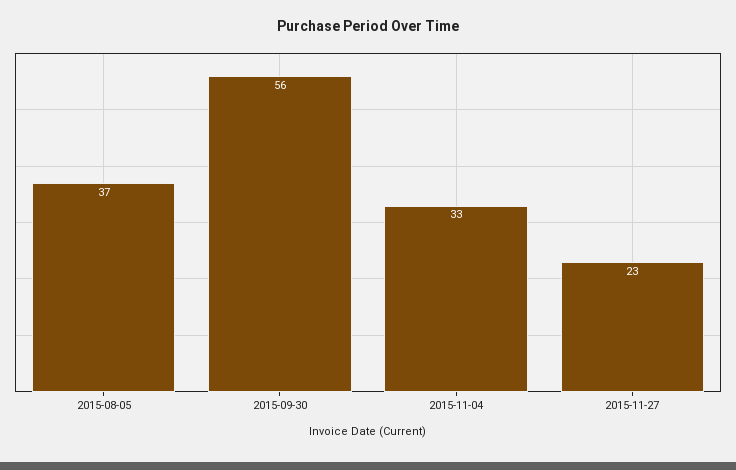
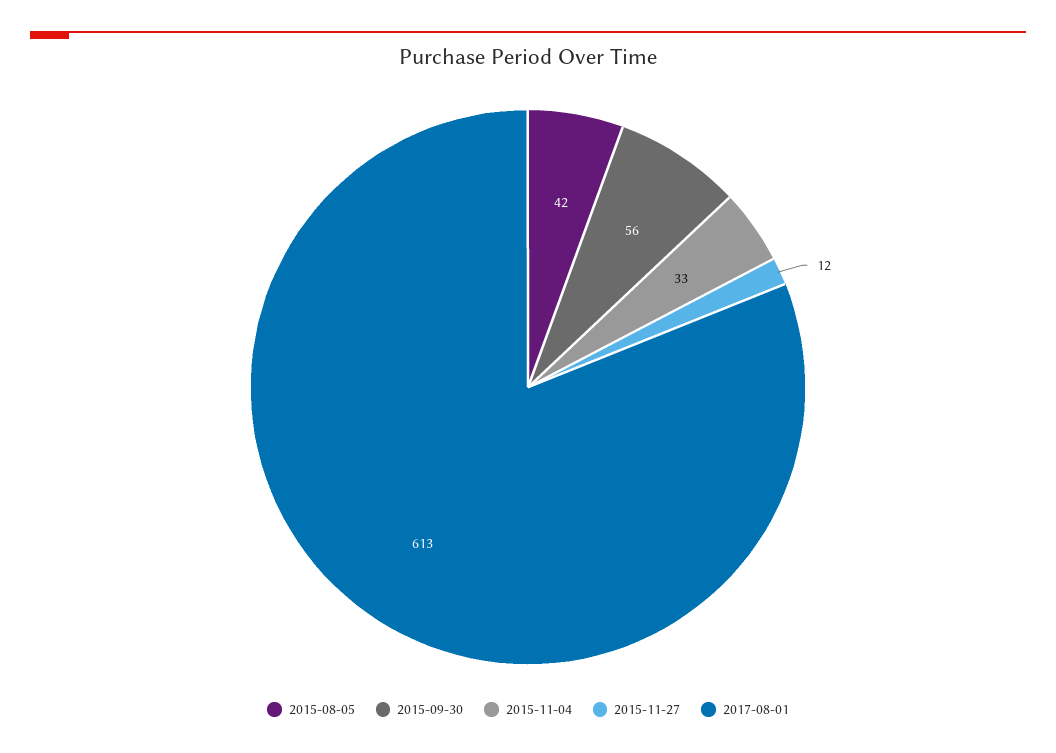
2015-08-05: 37 -> 42
2015-11-27: 23 -> 12
2017-08-01: none -> 613

